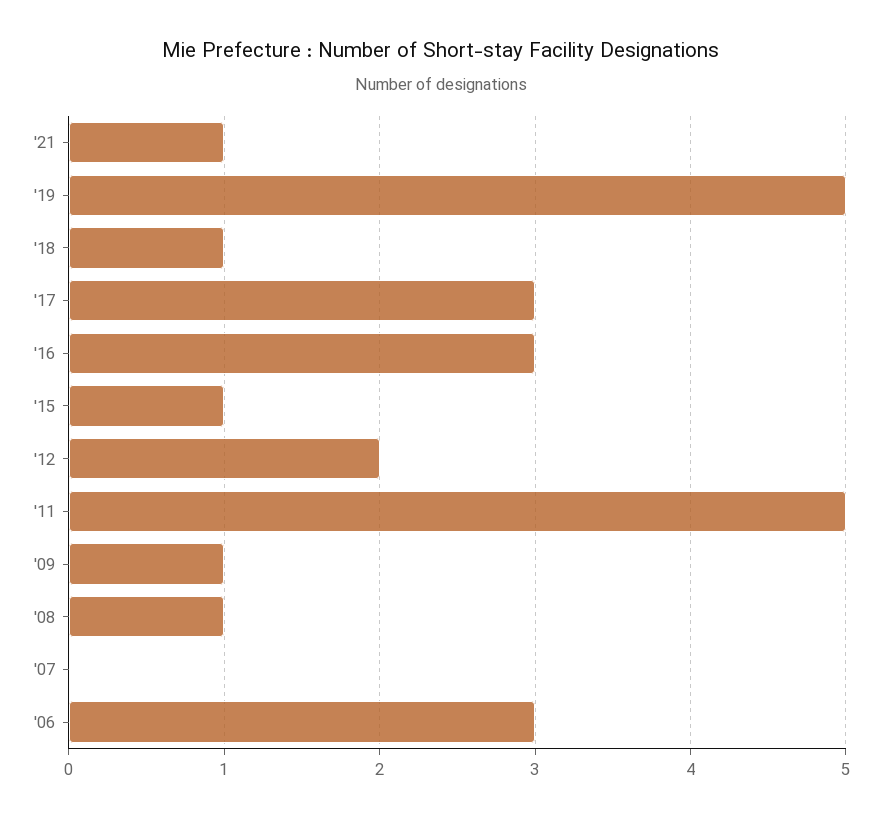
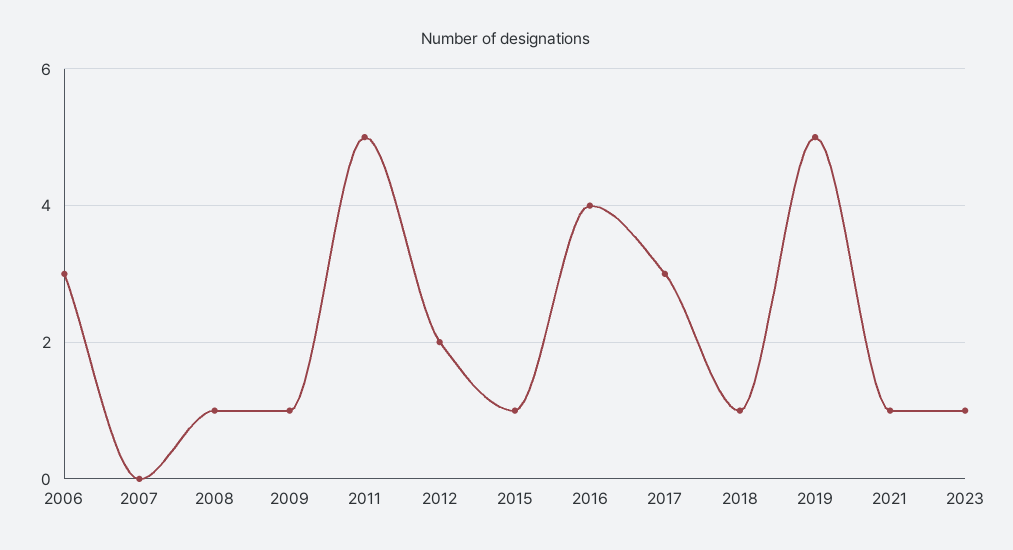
'16: 3 -> 4
2023: none -> 1

